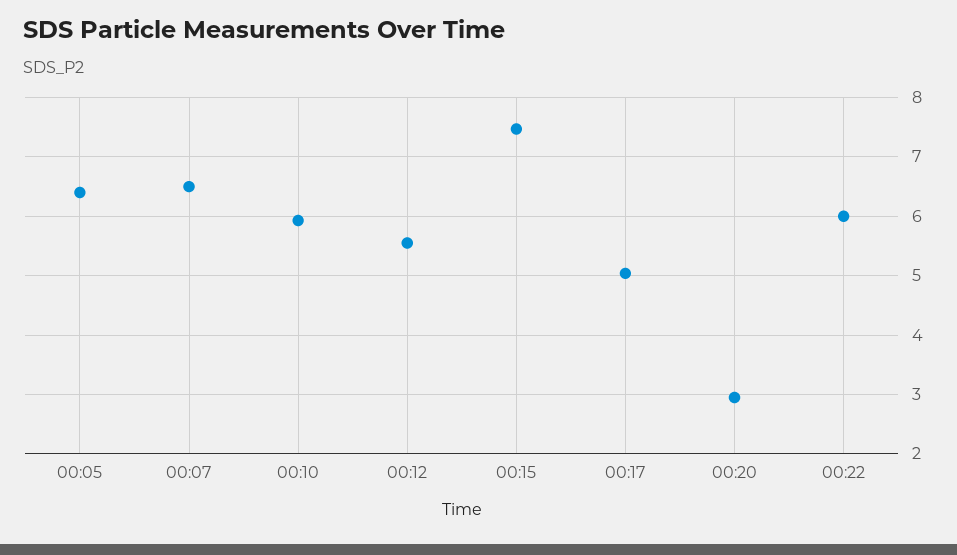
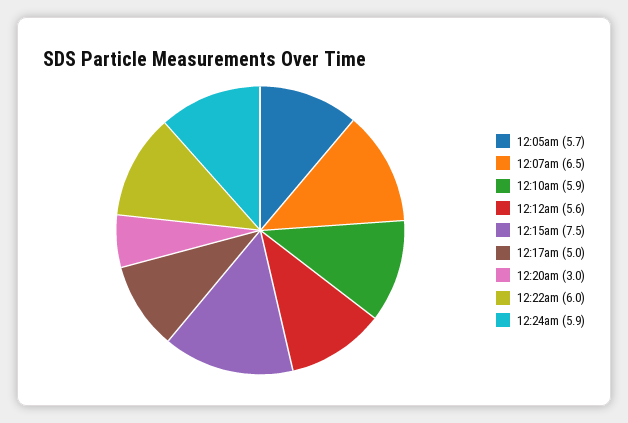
00:05: 6.4 -> 5.7
12:24am: none -> 5.9

